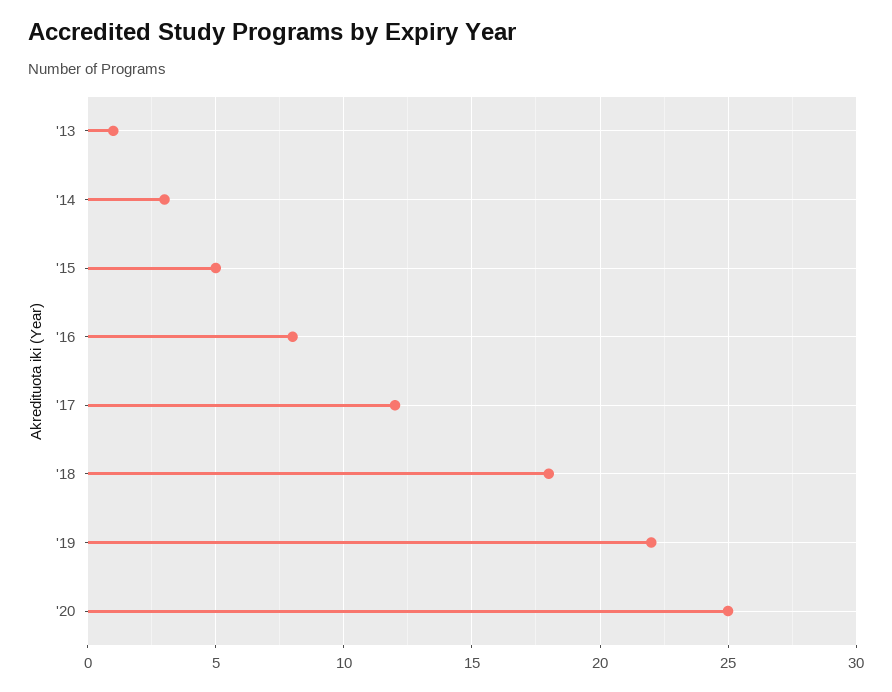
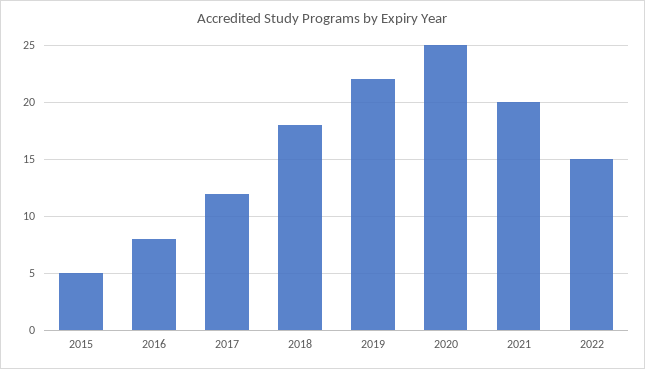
'13: 1 -> none
'14: 3 -> none
2021: none -> 20
2022: none -> 15

